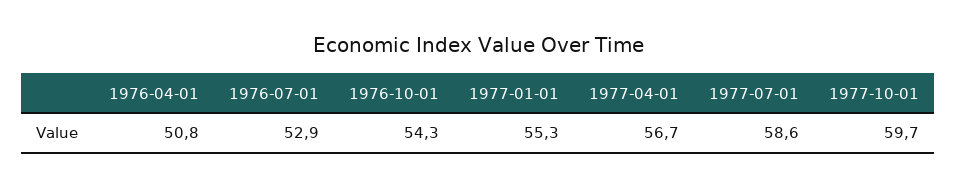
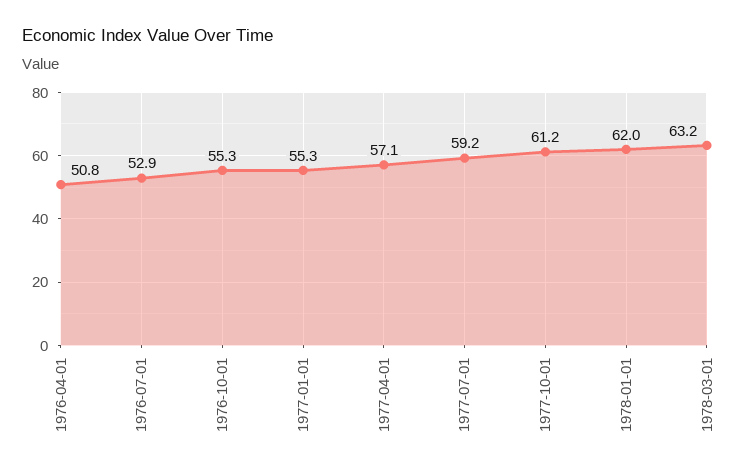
1976-10-01: 54.3 -> 55.3
1977-04-01: 56.7 -> 57.1
1977-07-01: 58.6 -> 59.2
1977-10-01: 59.7 -> 61.2
1978-01-01: none -> 62
1978-03-01: none -> 63.2

